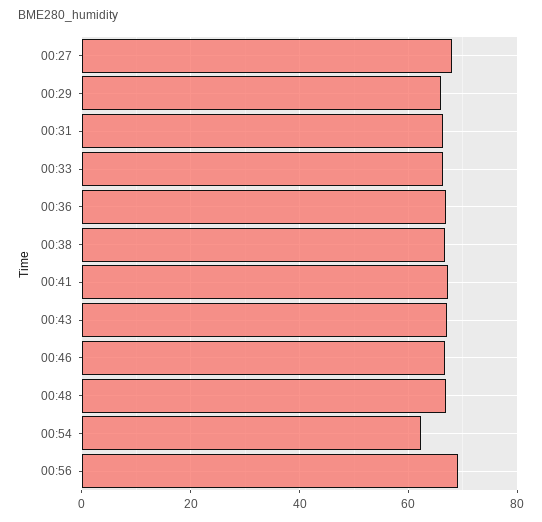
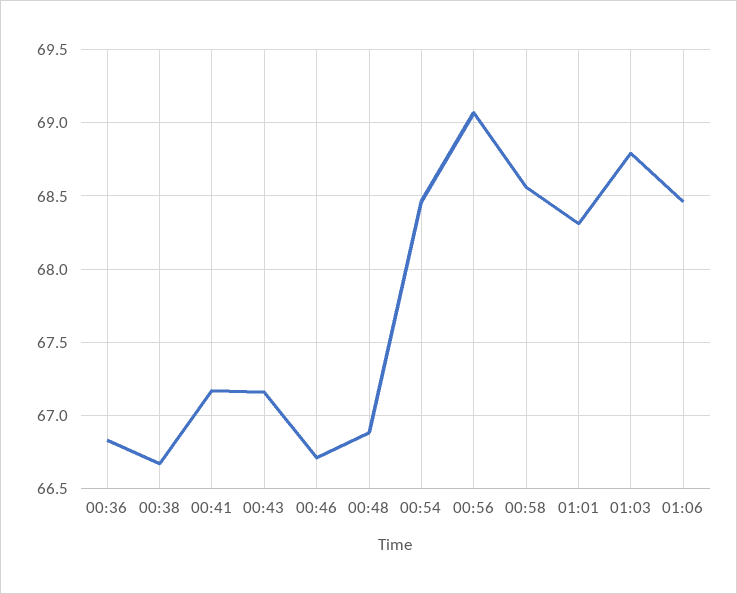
00:27: 68 -> none
00:29: 66 -> none
00:31: 66 -> none
00:33: 66 -> none
00:54: 62 -> 68.45
00:58: none -> 68.55
01:01: none -> 68.3
01:03: none -> 68.8
01:06: none -> 68.45

